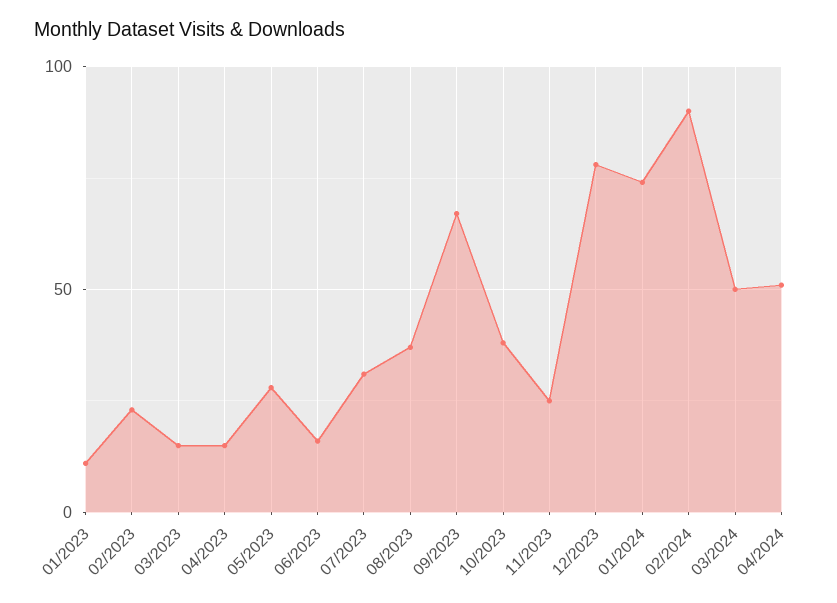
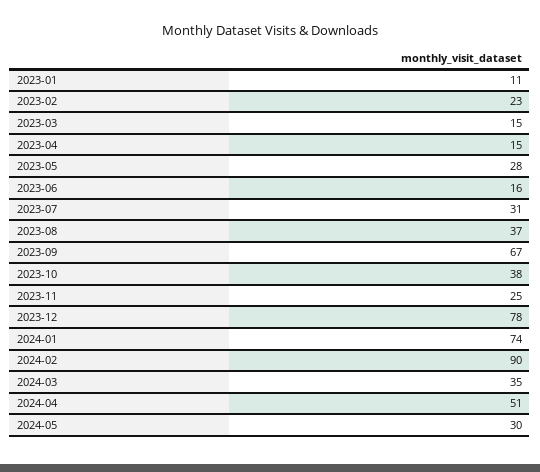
03/2024: 50 -> 35
2024-05: none -> 30

